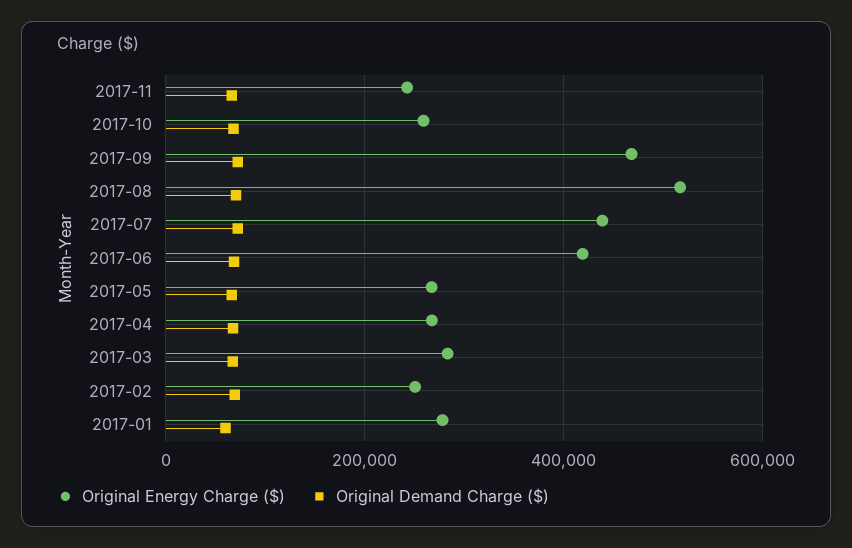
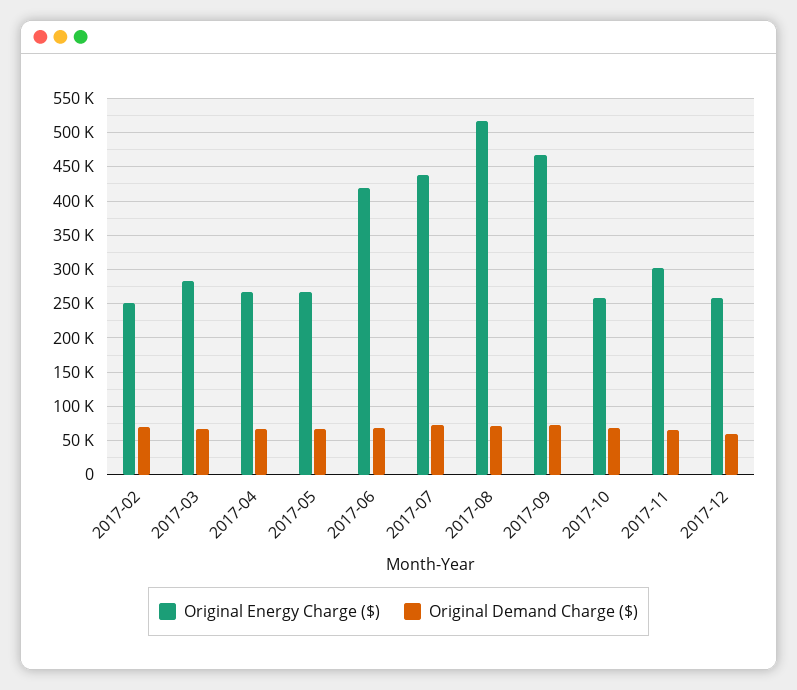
Original Energy Charge ($), 2017-11: 240000 -> 300000
Original Energy Charge ($), 2017-01: 280000 -> none
Original Demand Charge ($), 2017-01: 60000 -> none
Original Energy Charge ($), 2017-12: none -> 260000
Original Demand Charge ($), 2017-12: none -> 60000

